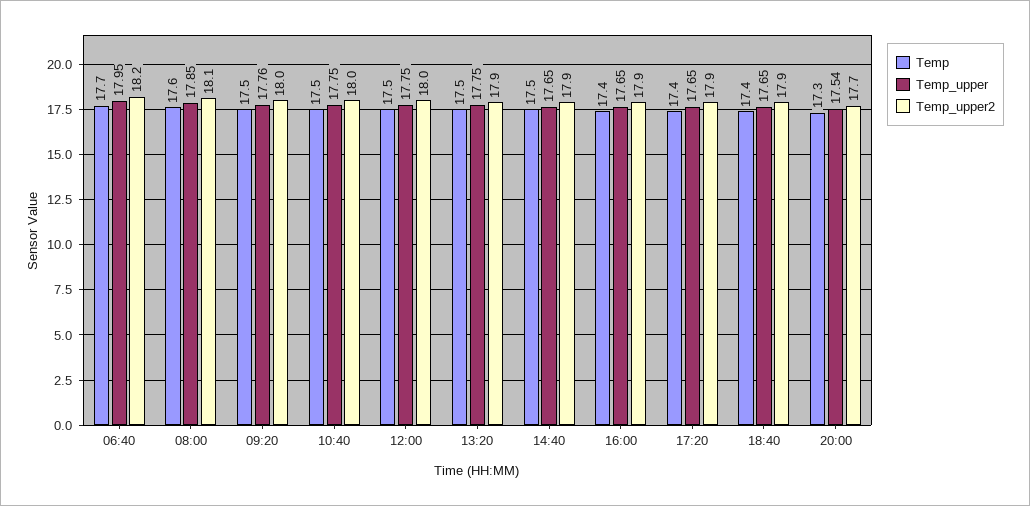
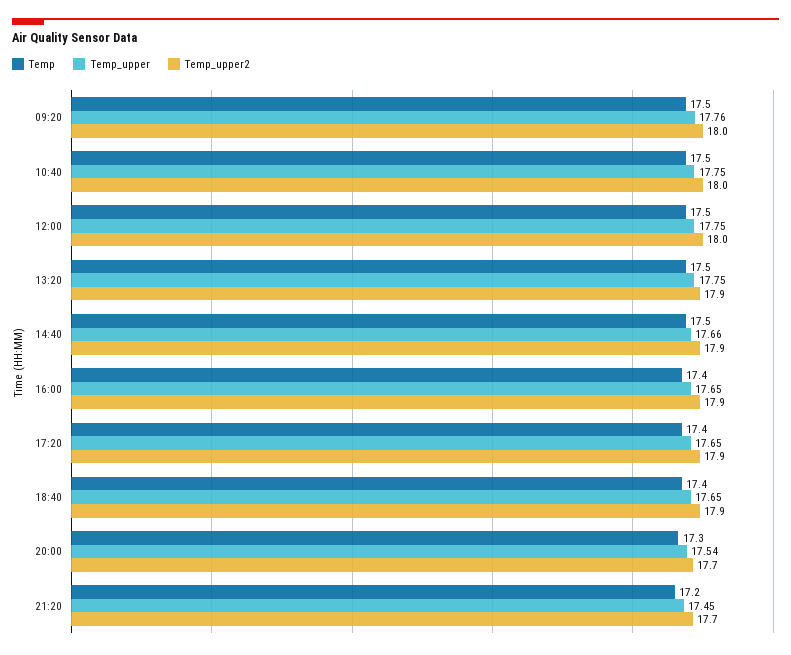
Temp, 06:40: 17.7 -> none
Temp_upper, 06:40: 17.95 -> none
Temp_upper2, 06:40: 18.2 -> none
Temp, 08:00: 17.6 -> none
Temp_upper, 08:00: 17.85 -> none
Temp_upper2, 08:00: 18.1 -> none
Temp_upper, 14:40: 17.65 -> 17.66
Temp, 21:20: none -> 17.2
Temp_upper, 21:20: none -> 17.45
Temp_upper2, 21:20: none -> 17.7

